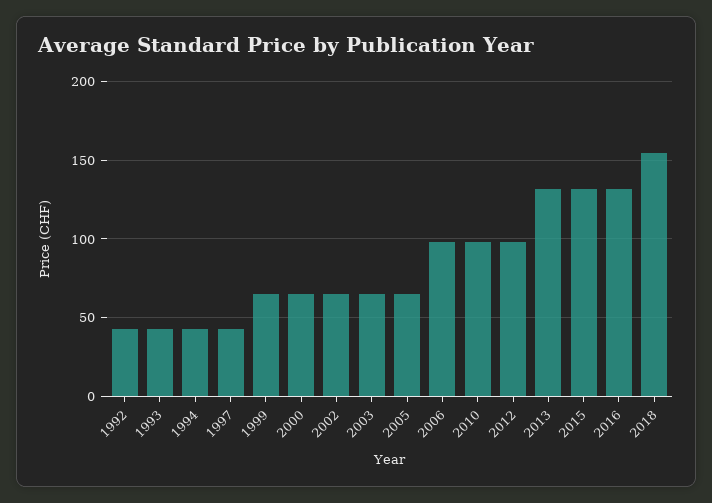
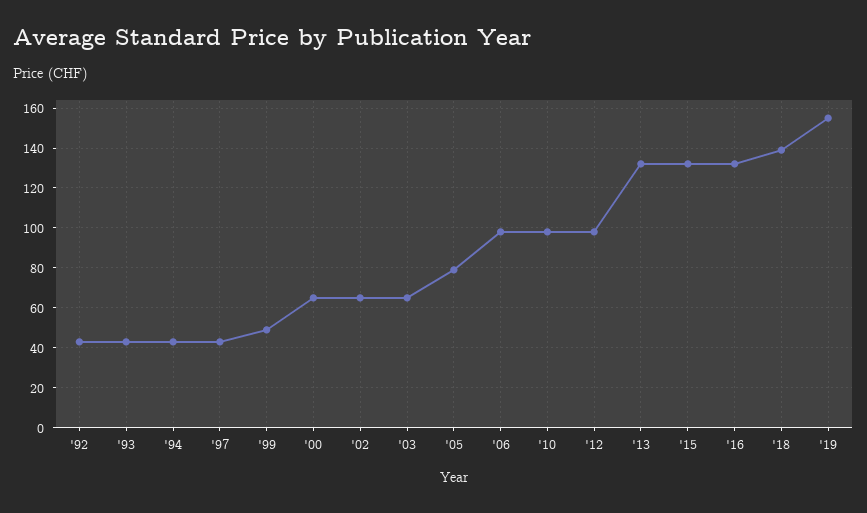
1999: 65 -> 50
2005: 65 -> 80
2018: 155 -> 140
'19: none -> 155

